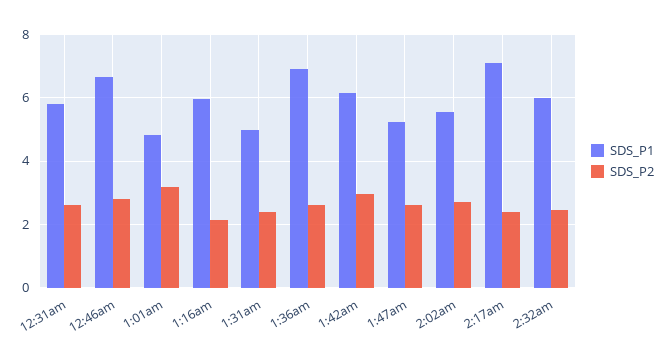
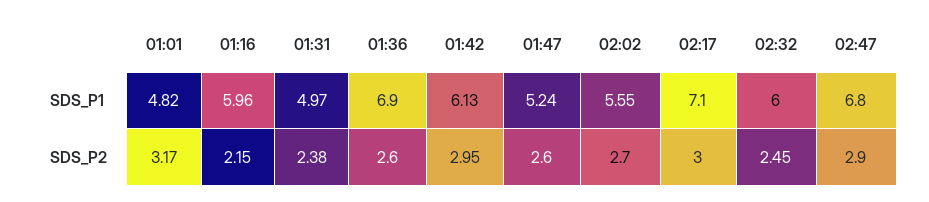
SDS_P1, 12:31am: 5.8 -> none
SDS_P2, 12:31am: 2.6 -> none
SDS_P1, 12:46am: 6.6 -> none
SDS_P2, 12:46am: 2.8 -> none
SDS_P2, 2:17am: 2.4 -> 3
SDS_P1, 02:47: none -> 6.8
SDS_P2, 02:47: none -> 2.9

